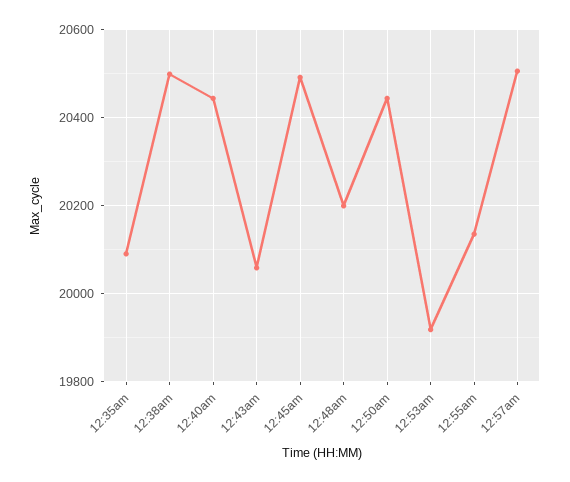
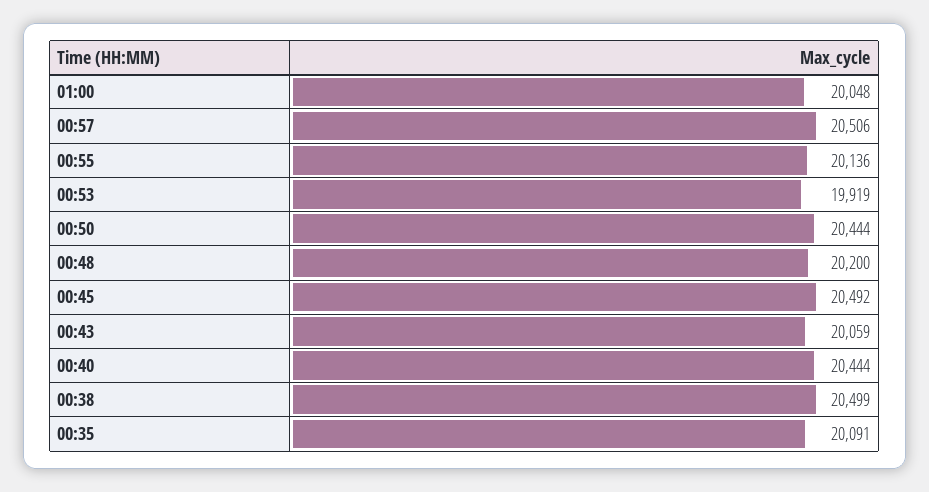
01:00: none -> 20048

